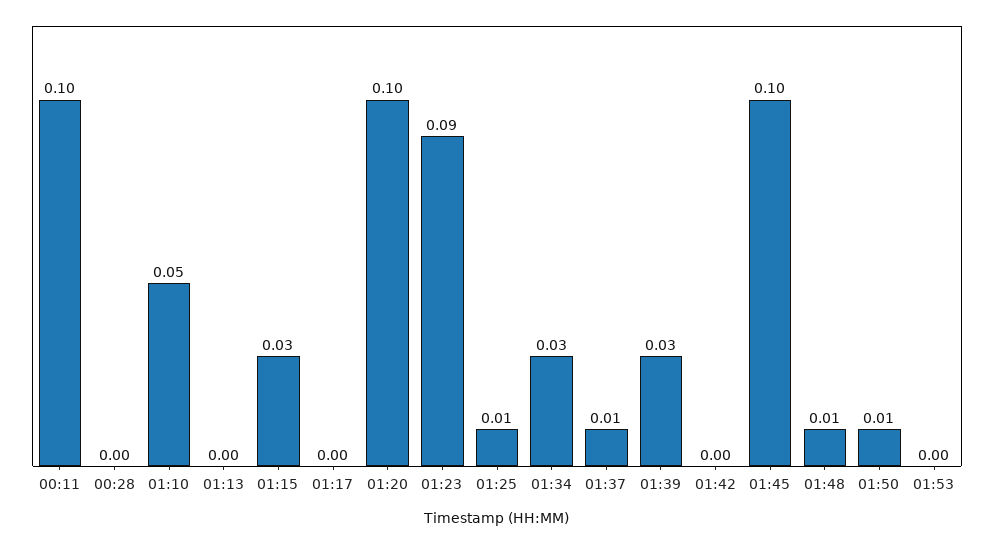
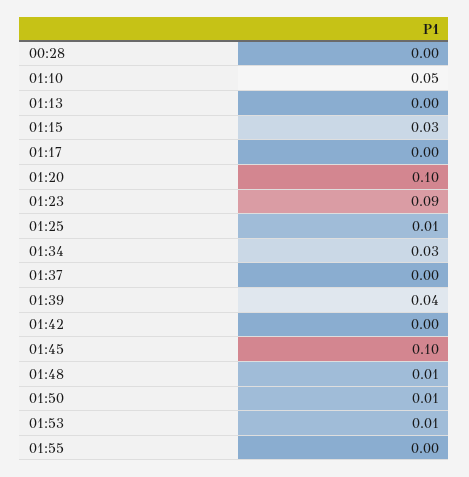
00:11: 0.1 -> none
01:37: 0.01 -> 0
01:39: 0.03 -> 0.04
01:53: 0 -> 0.01
01:55: none -> 0

